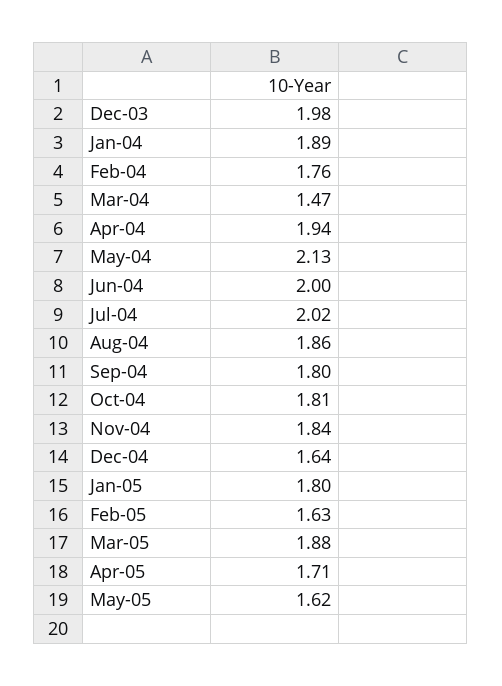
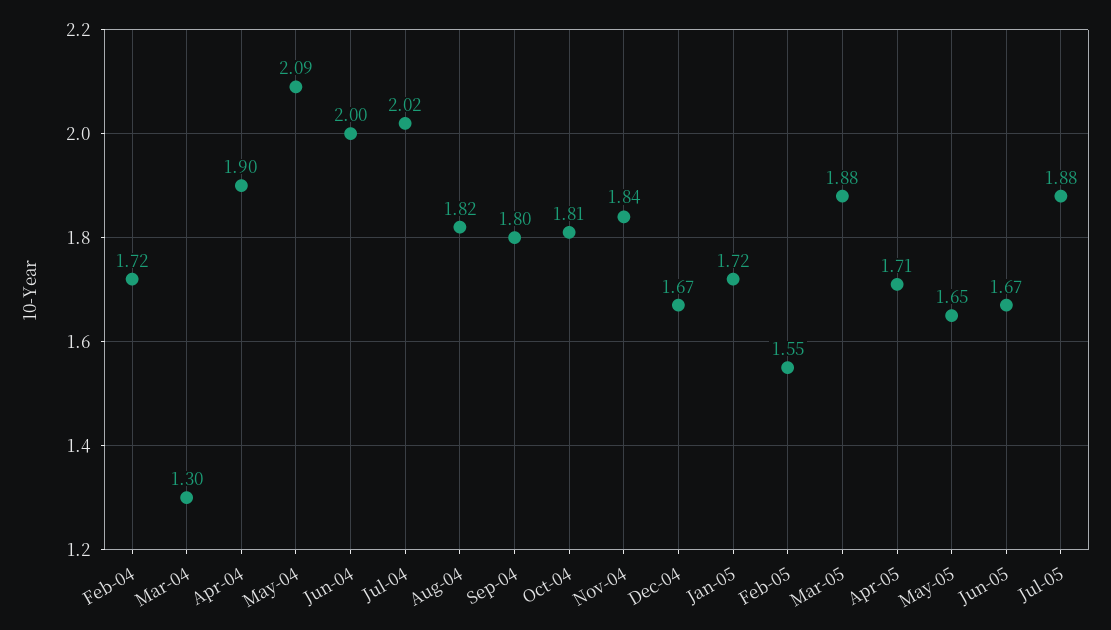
Dec-03: 1.98 -> none
Jan-04: 1.89 -> none
Feb-04: 1.76 -> 1.72
Mar-04: 1.47 -> 1.3
Apr-04: 1.94 -> 1.9
May-04: 2.13 -> 2.09
Aug-04: 1.86 -> 1.82
Dec-04: 1.64 -> 1.67
Jan-05: 1.8 -> 1.72
Feb-05: 1.63 -> 1.55
May-05: 1.62 -> 1.65
Jun-05: none -> 1.67
Jul-05: none -> 1.88

